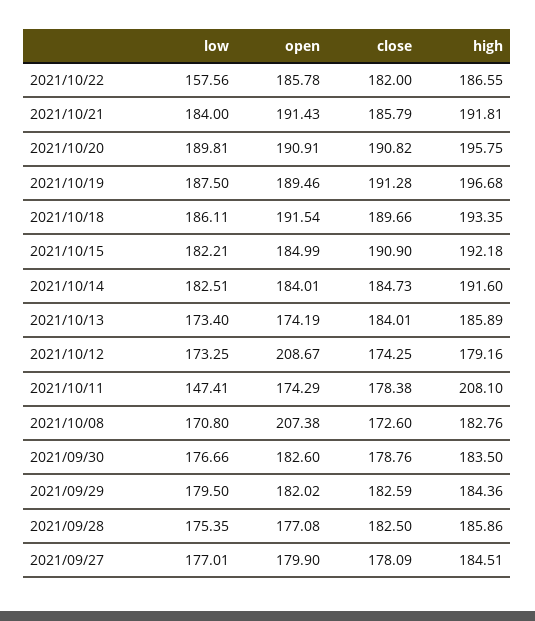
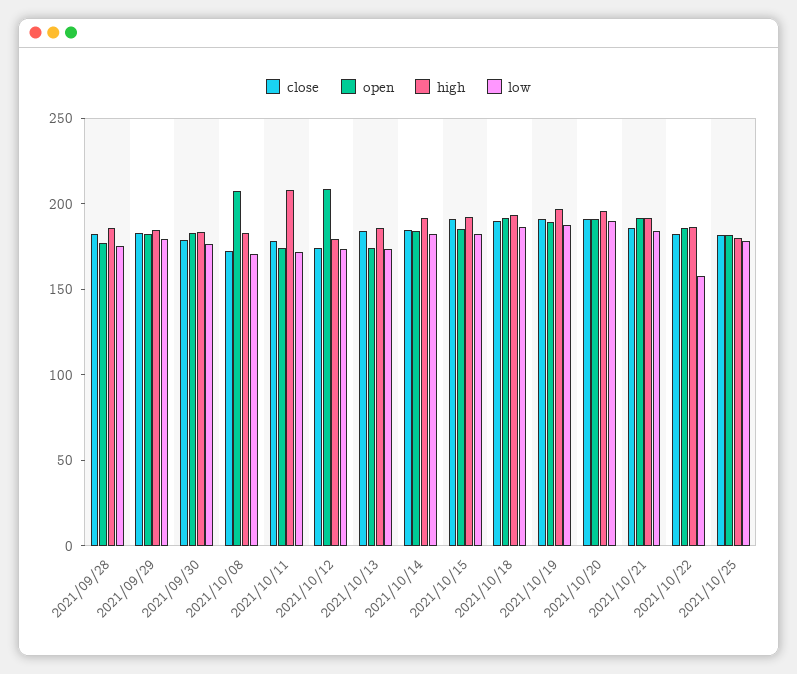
low, 2021/10/11: 147.41 -> 170
low, 2021/09/27: 177.01 -> none
open, 2021/09/27: 179.9 -> none
close, 2021/09/27: 178.09 -> none
high, 2021/09/27: 184.51 -> none
close, 2021/10/25: none -> 180
open, 2021/10/25: none -> 180
high, 2021/10/25: none -> 180
low, 2021/10/25: none -> 180

